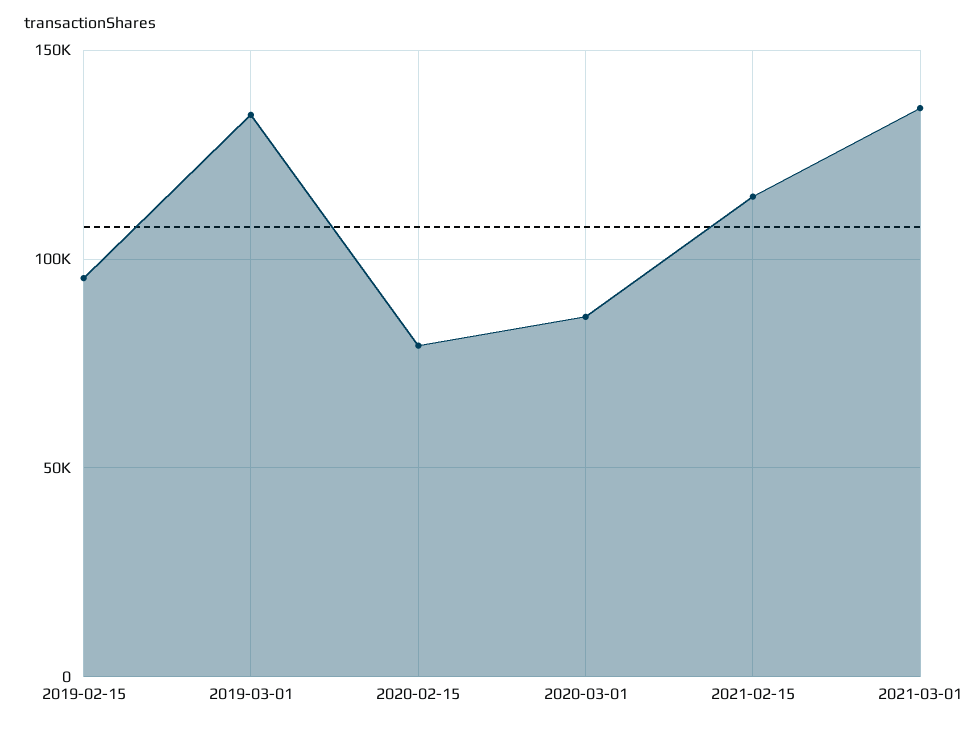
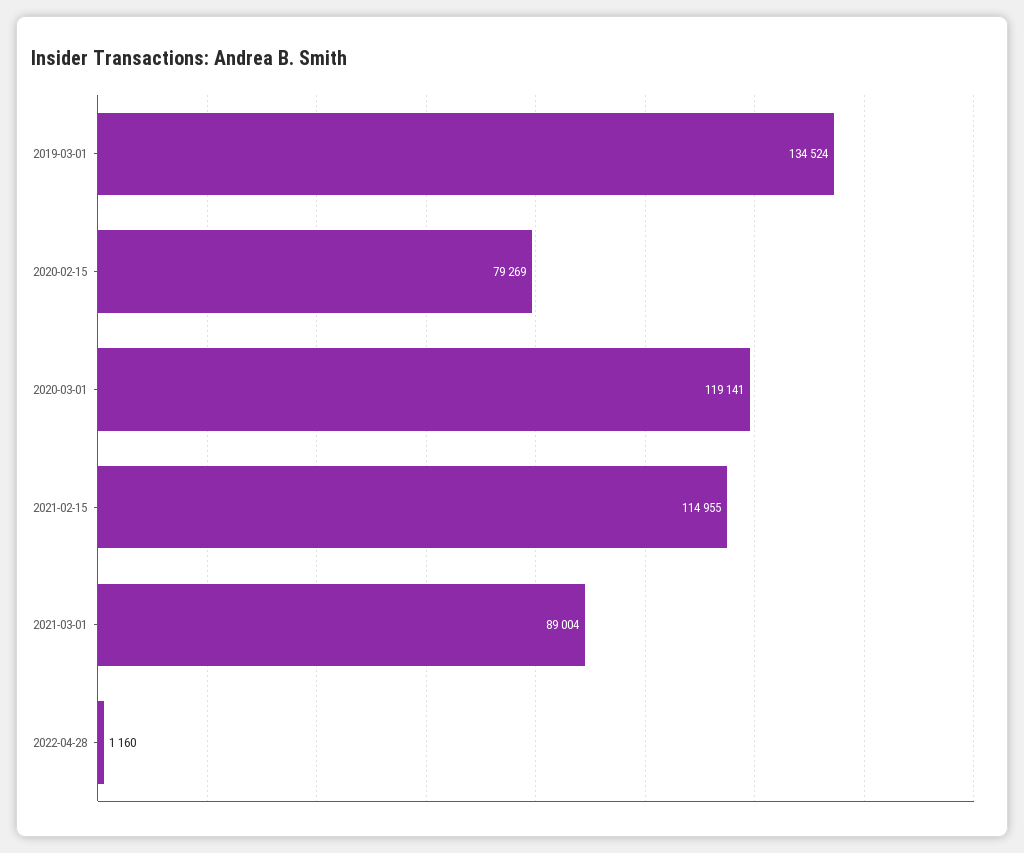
2019-02-15: 95000 -> none
2020-03-01: 85000 -> 119141
2021-03-01: 135000 -> 89004
2022-04-28: none -> 1160

